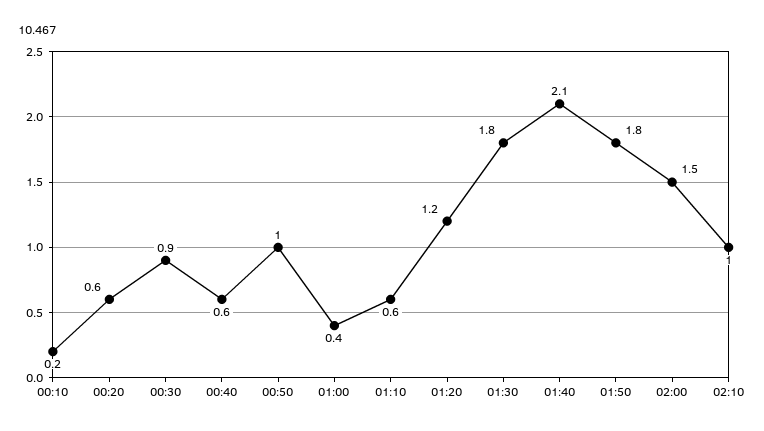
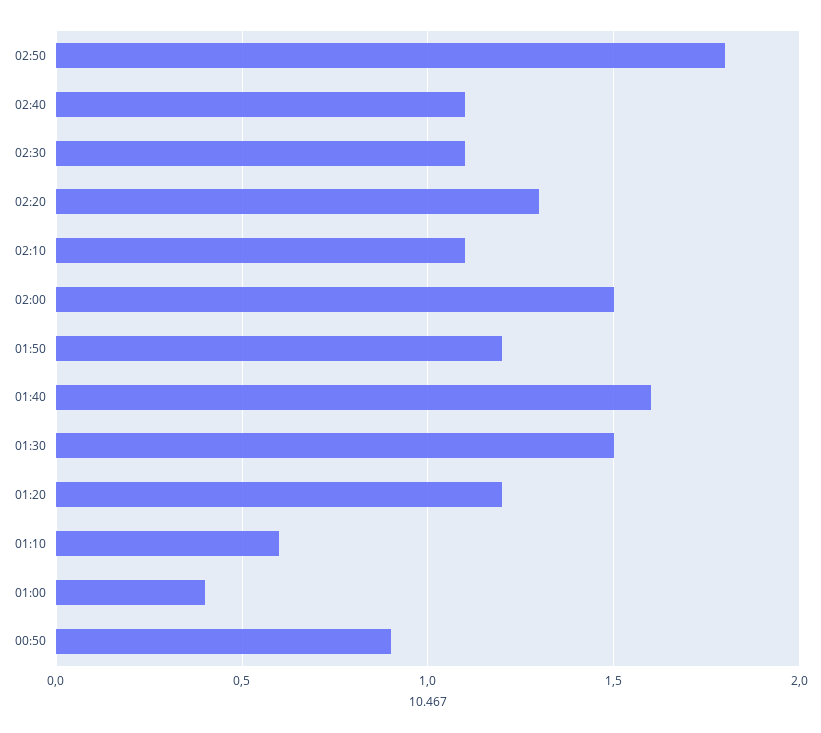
00:10: 0.2 -> none
00:20: 0.6 -> none
00:30: 0.9 -> none
00:40: 0.6 -> none
00:50: 1 -> 0.9
01:30: 1.8 -> 1.5
01:40: 2.1 -> 1.6
01:50: 1.8 -> 1.2
02:10: 1 -> 1.1
02:50: none -> 1.8
02:40: none -> 1.1
02:30: none -> 1.1
02:20: none -> 1.3

